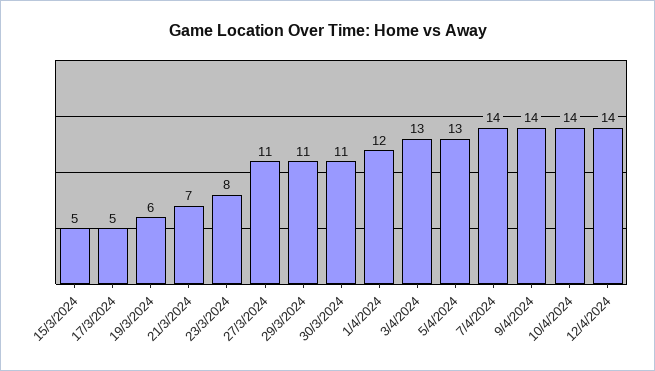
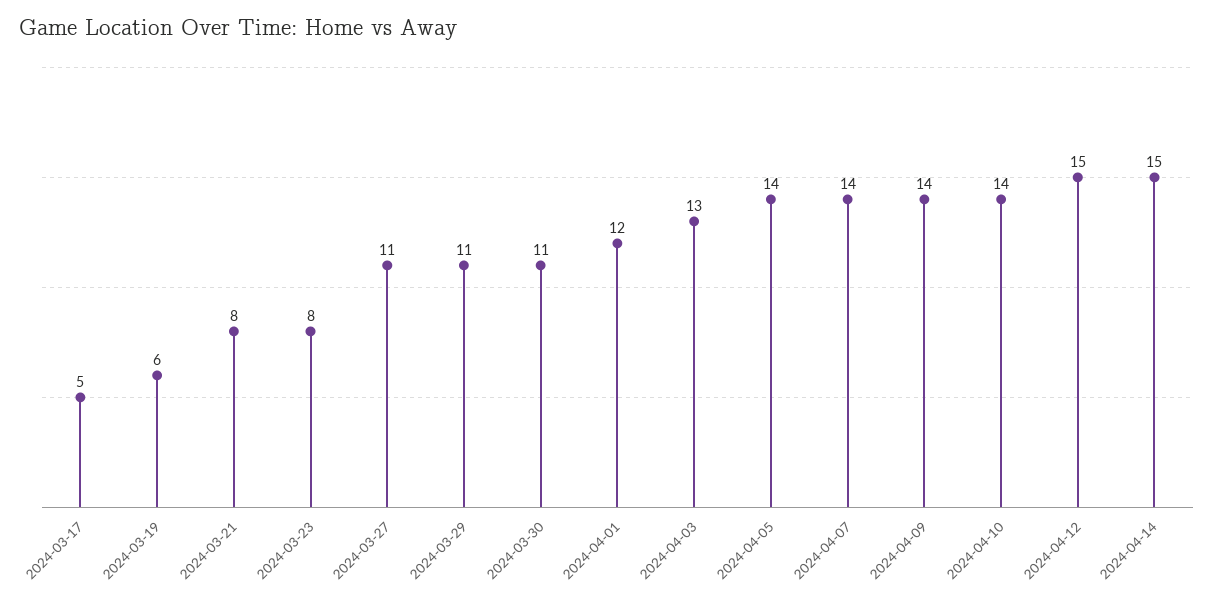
15/3/2024: 5 -> none
21/3/2024: 7 -> 8
5/4/2024: 13 -> 14
12/4/2024: 14 -> 15
2024-04-14: none -> 15

